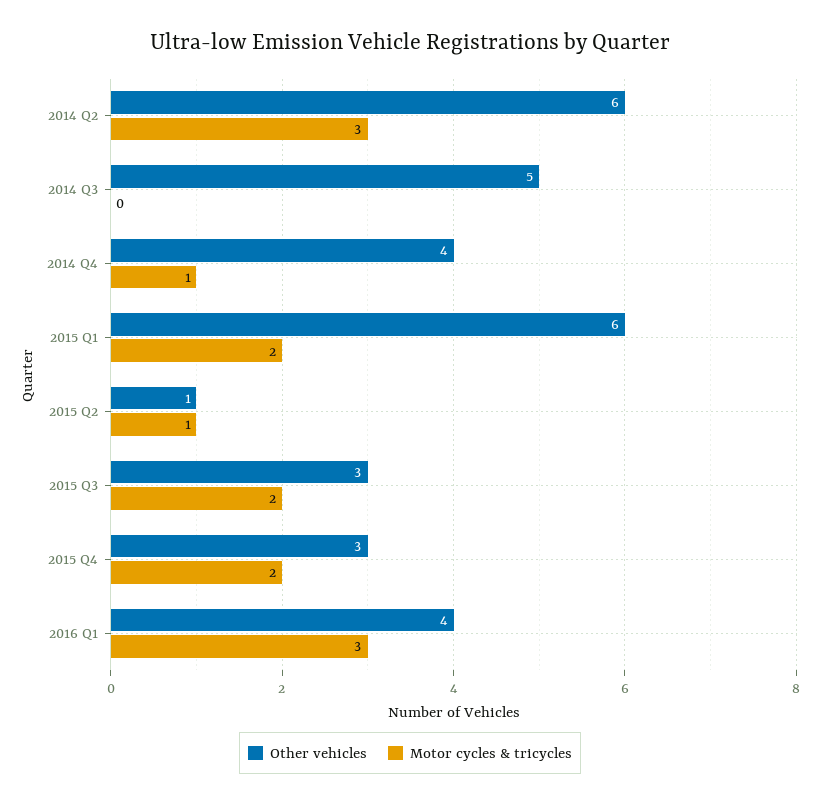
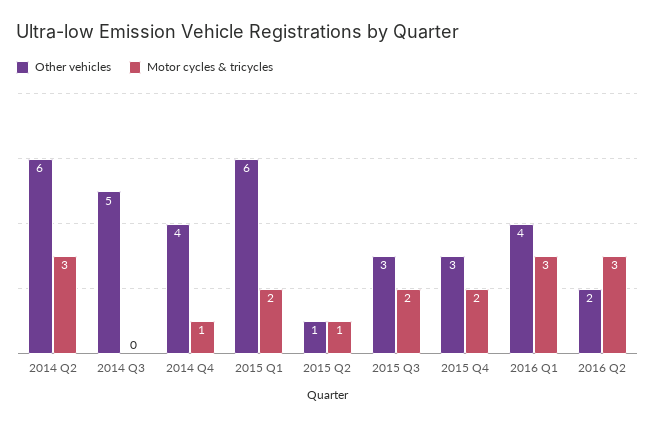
Other vehicles, 2016 Q2: none -> 2
Motor cycles & tricycles, 2016 Q2: none -> 3

